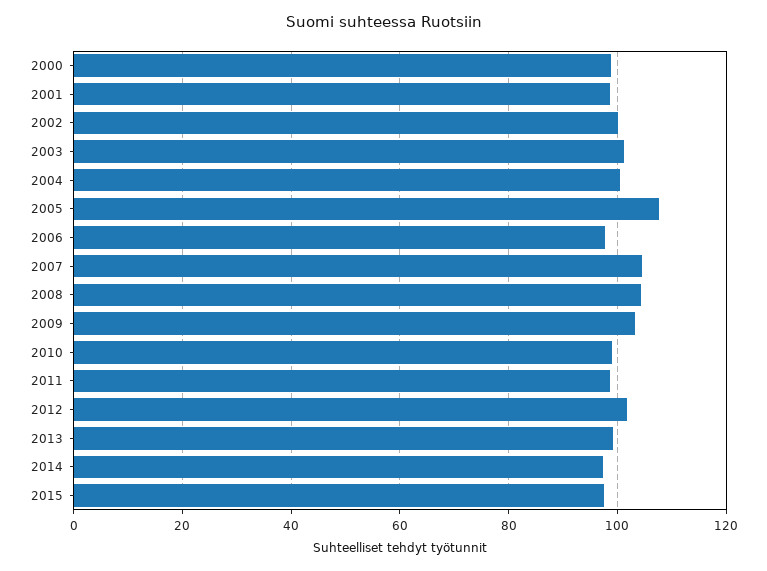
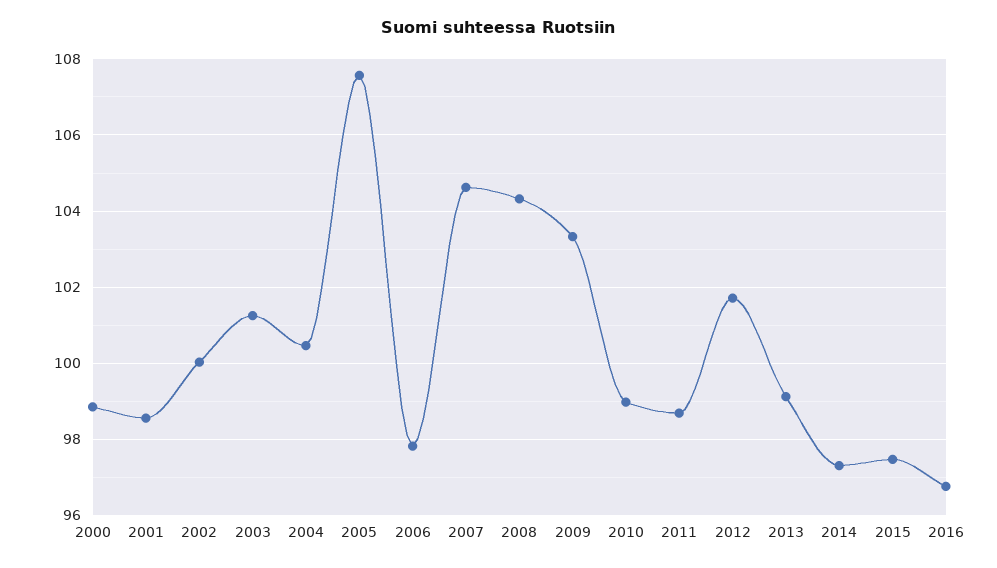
2016: none -> 96.8

